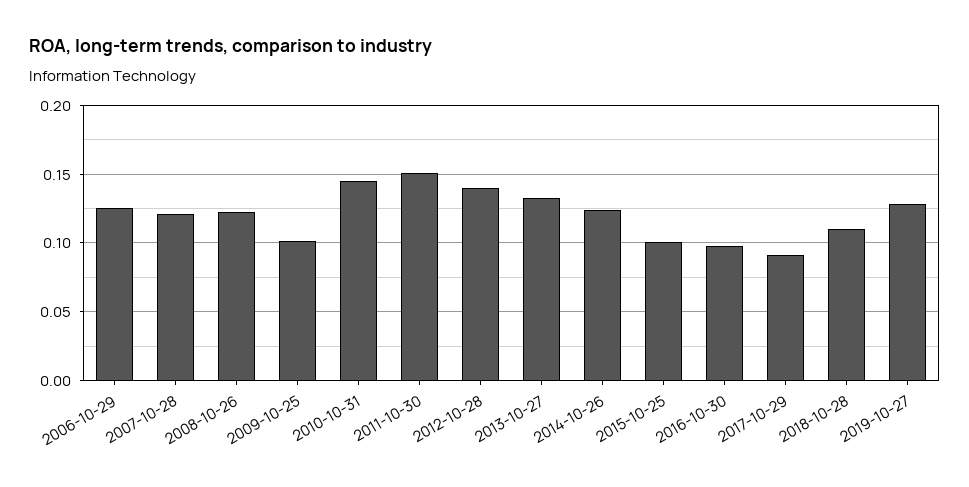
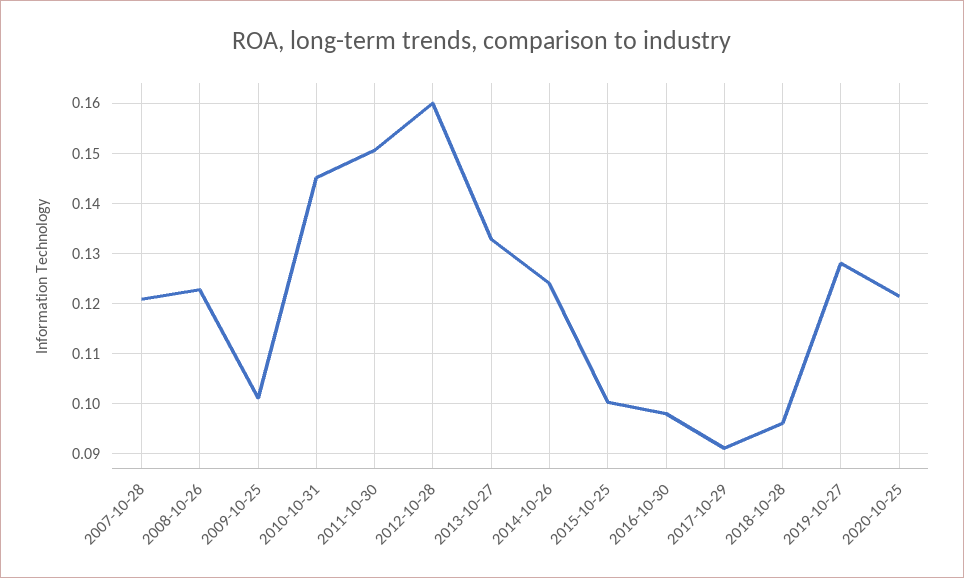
2006-10-29: 0.125 -> none
2012-10-28: 0.14 -> 0.16
2018-10-28: 0.11 -> 0.096
2020-10-25: none -> 0.122

